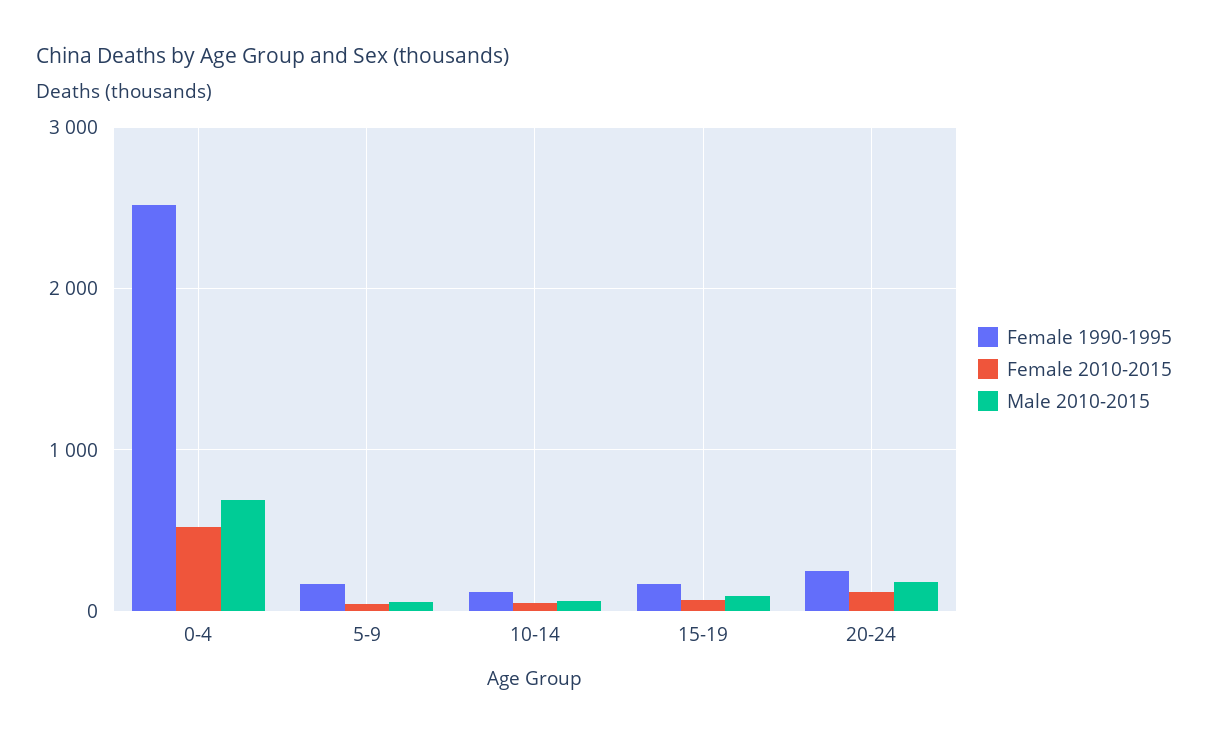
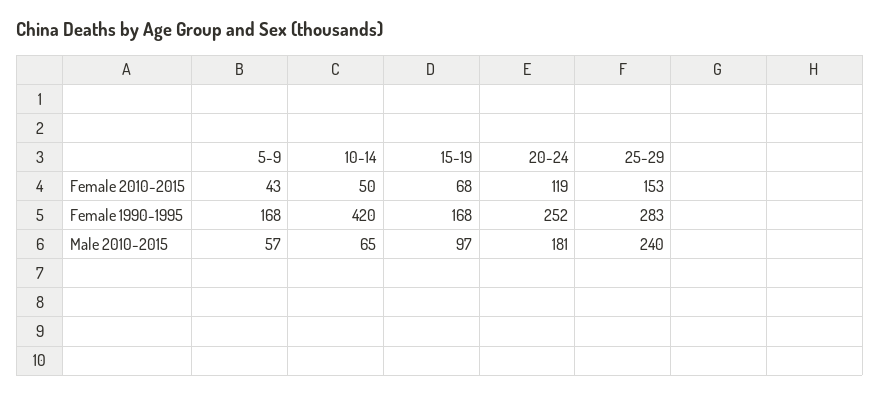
Female 1990-1995, 0-4: 2500 -> none
Female 2010-2015, 0-4: 500 -> none
Male 2010-2015, 0-4: 700 -> none
Female 1990-1995, 10-14: 100 -> 420
Female 2010-2015, 25-29: none -> 153
Female 1990-1995, 25-29: none -> 283
Male 2010-2015, 25-29: none -> 240

